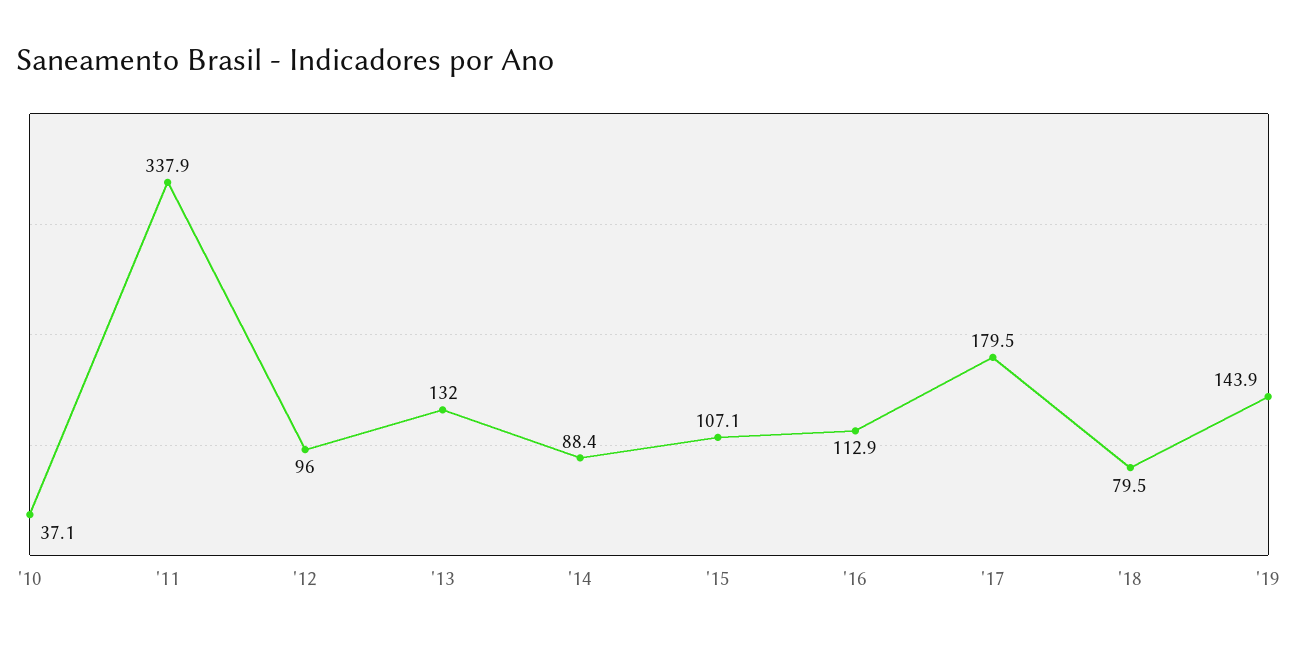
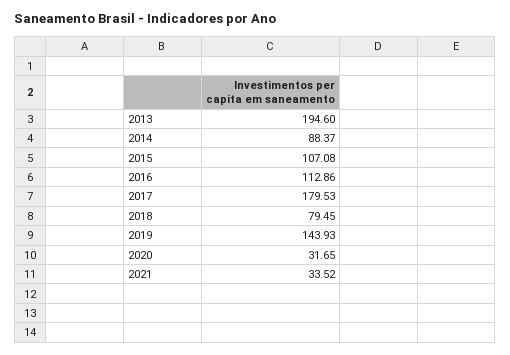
'10: 37.1 -> none
'11: 337.9 -> none
'12: 96 -> none
'13: 132 -> 194.6
2020: none -> 31.65
2021: none -> 33.52

